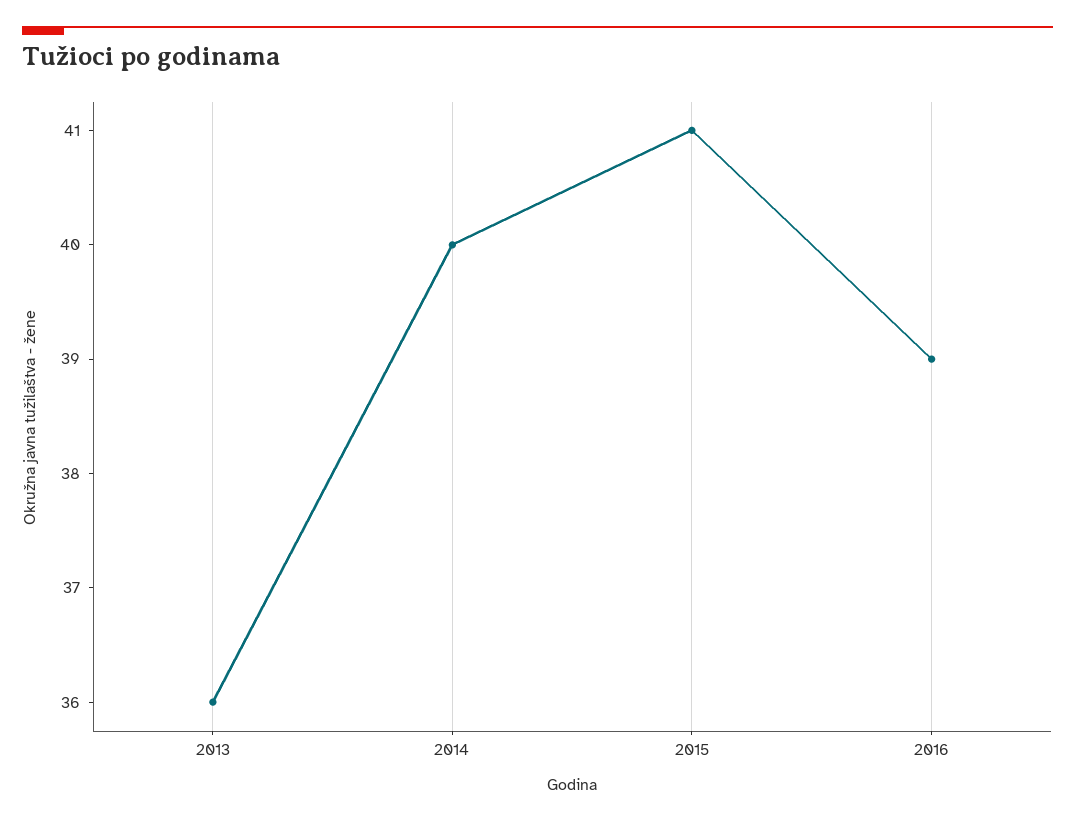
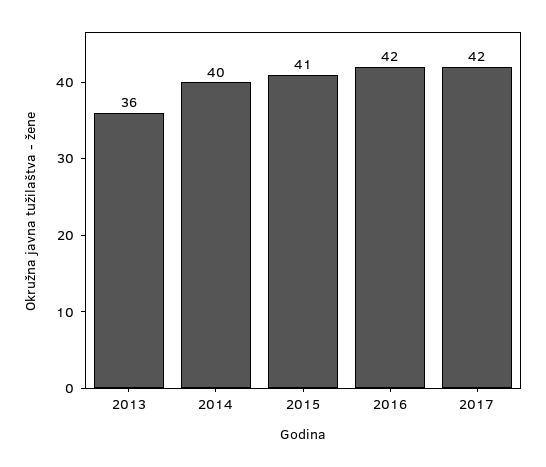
2016: 39 -> 42
2017: none -> 42

